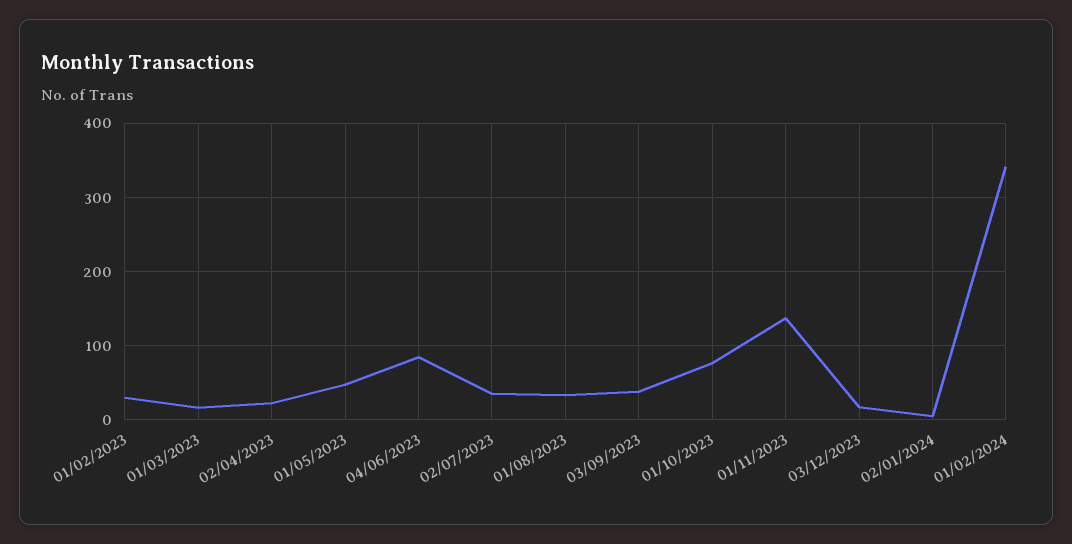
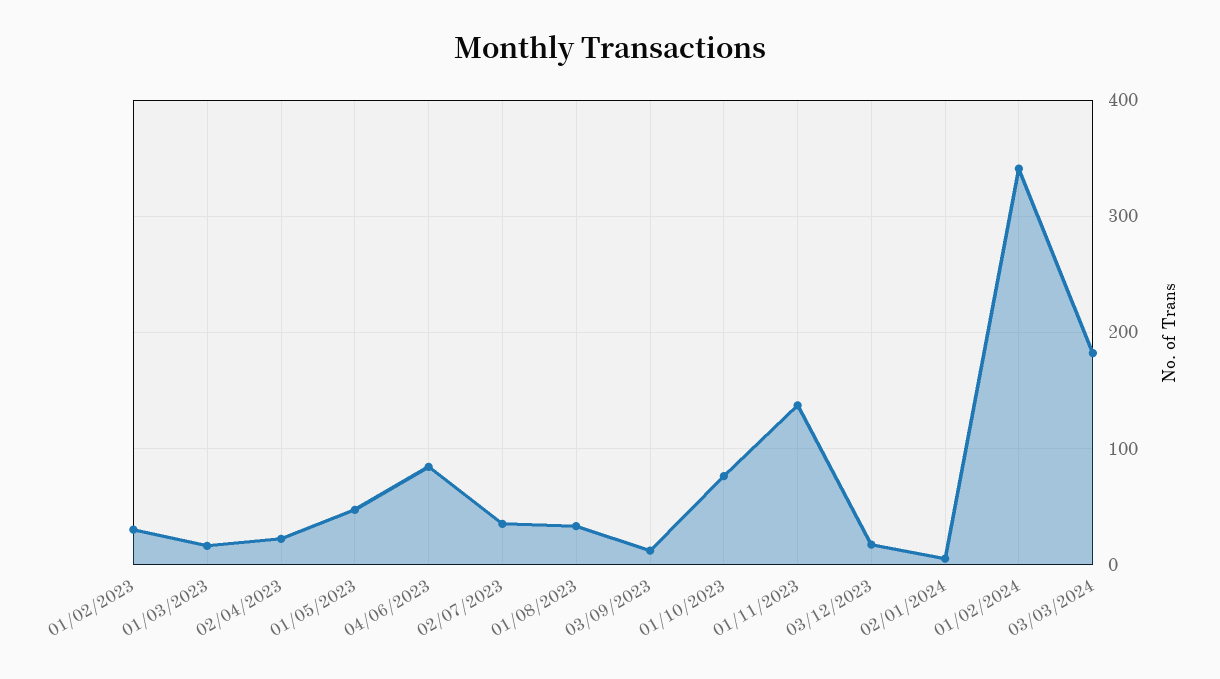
03/09/2023: 40 -> 10
03/03/2024: none -> 180

